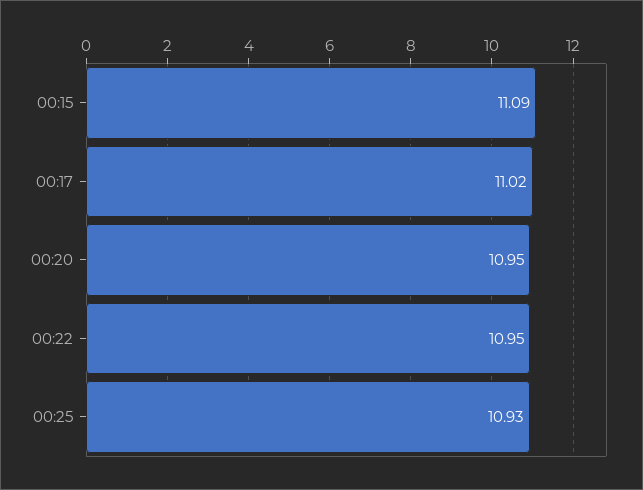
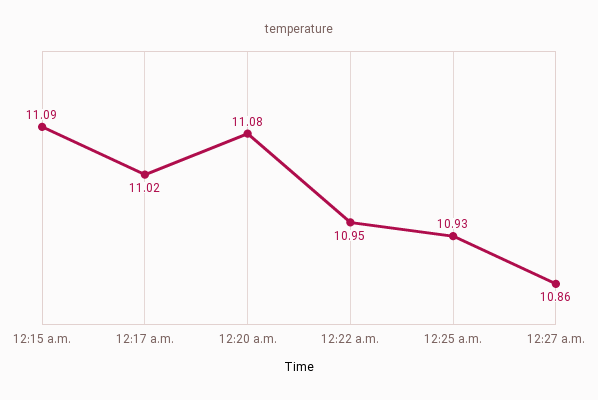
00:20: 10.95 -> 11.08
12:27 a.m.: none -> 10.86

